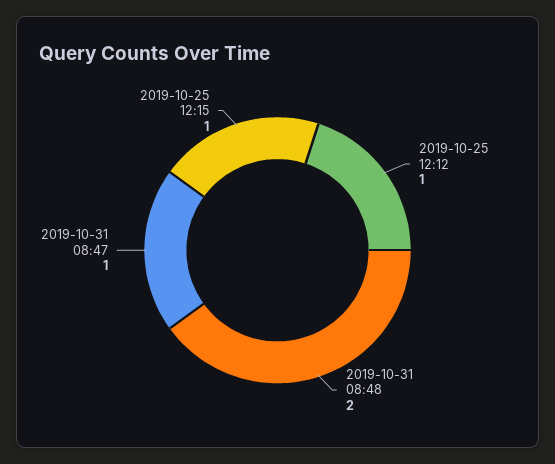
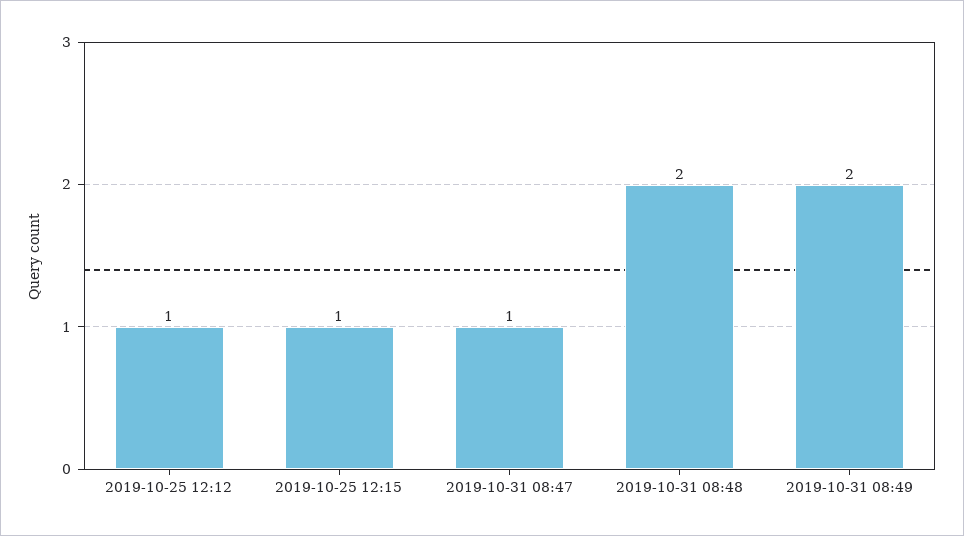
2019-10-31 08:49: none -> 2

